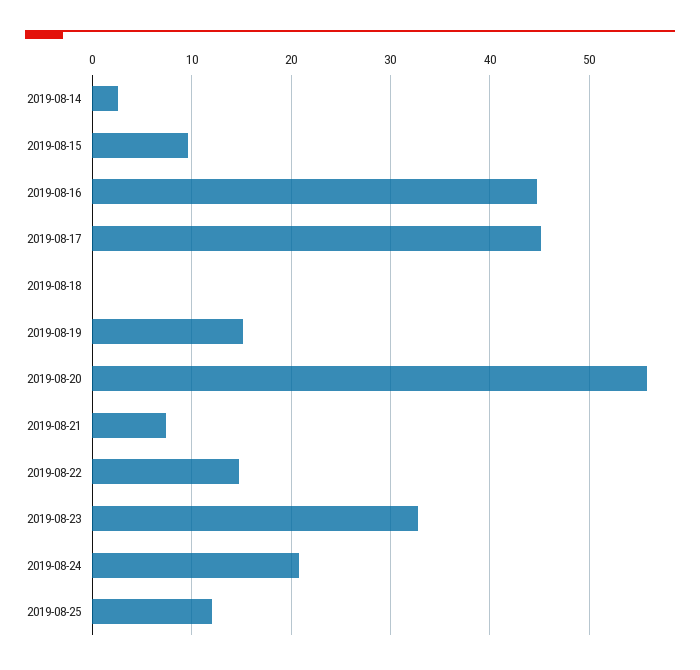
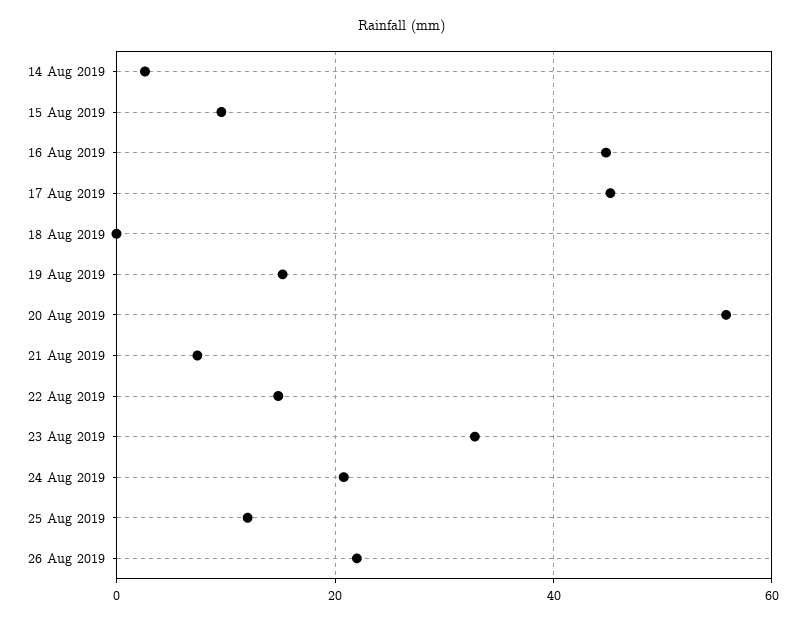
26 Aug 2019: none -> 22

